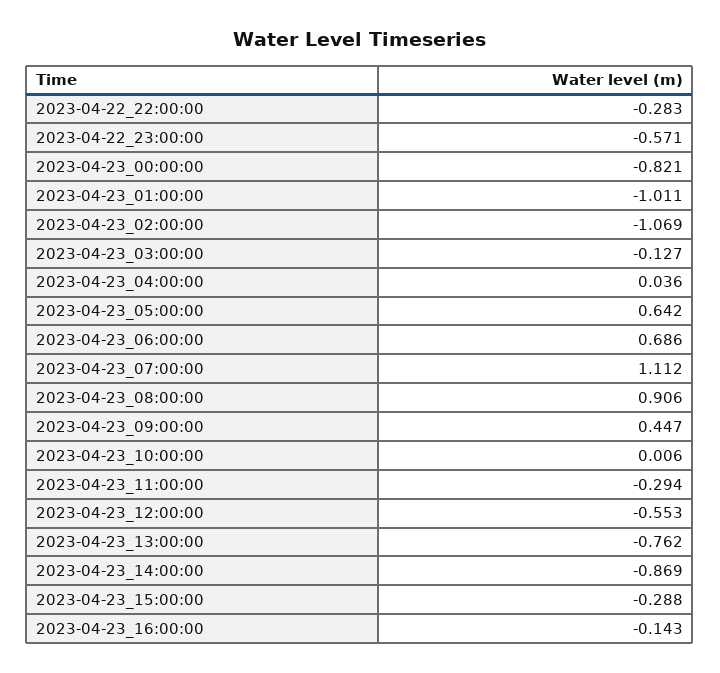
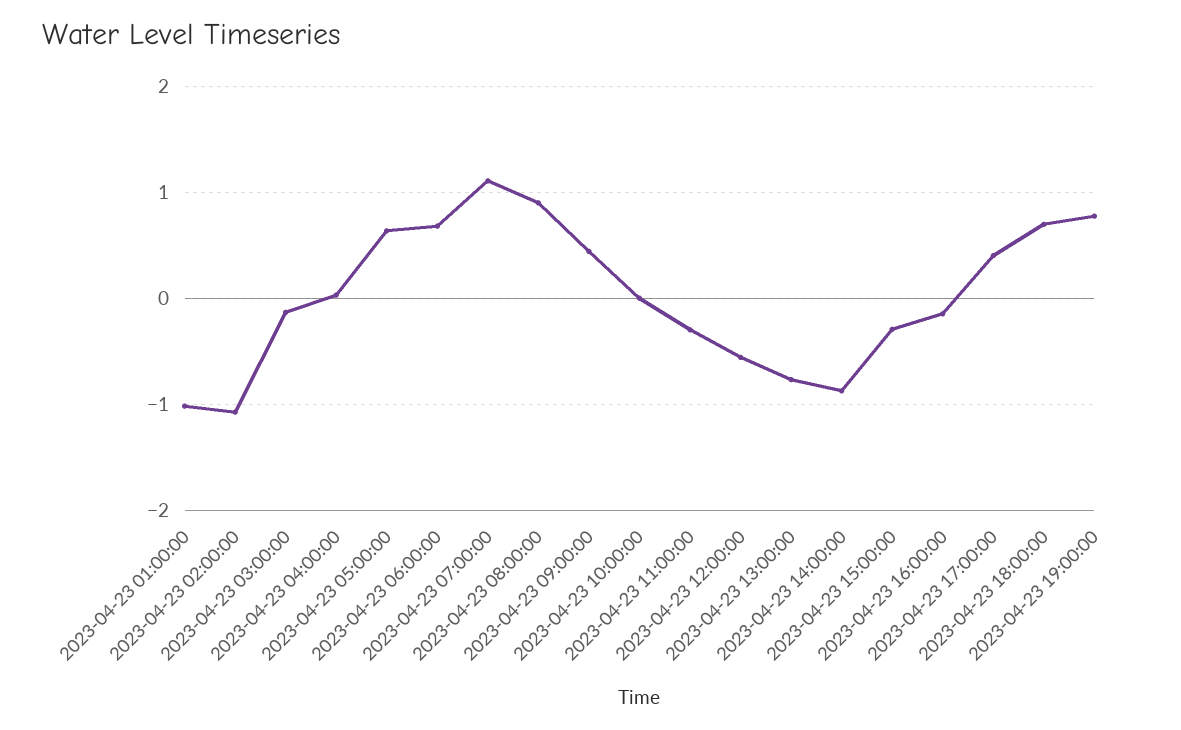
2023-04-22_22:00:00: -0.283 -> none
2023-04-22_23:00:00: -0.571 -> none
2023-04-23_00:00:00: -0.821 -> none
2023-04-23 17:00:00: none -> 0.4
2023-04-23 18:00:00: none -> 0.7
2023-04-23 19:00:00: none -> 0.8

